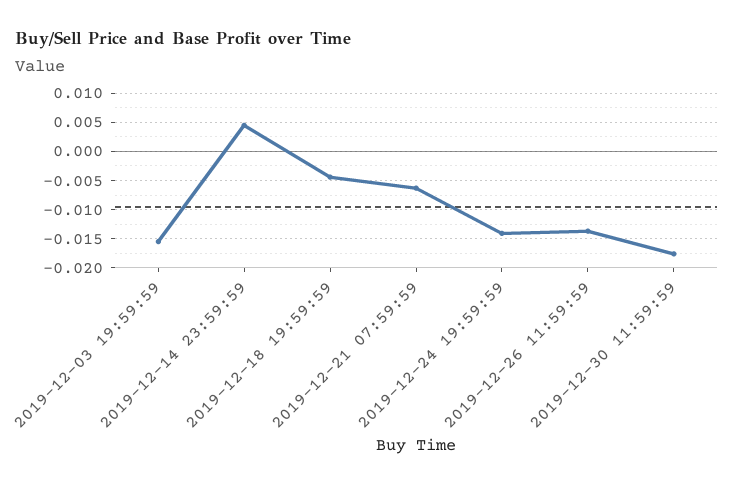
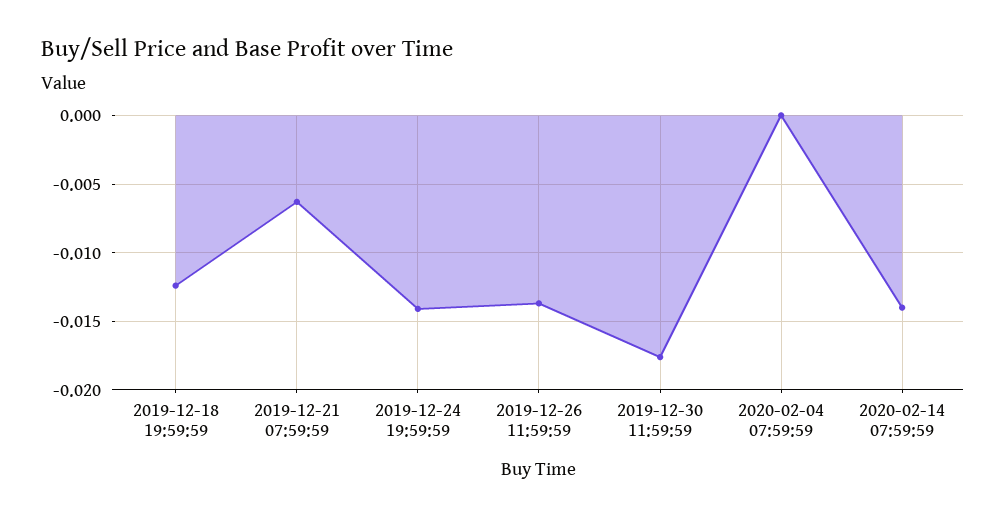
2019-12-03 19:59:59: -0.015 -> none
2019-12-14 23:59:59: 0.005 -> none
2019-12-18 19:59:59: -0.005 -> -0.0125
2020-02-04 07:59:59: none -> 0
2020-02-14 07:59:59: none -> -0.014

